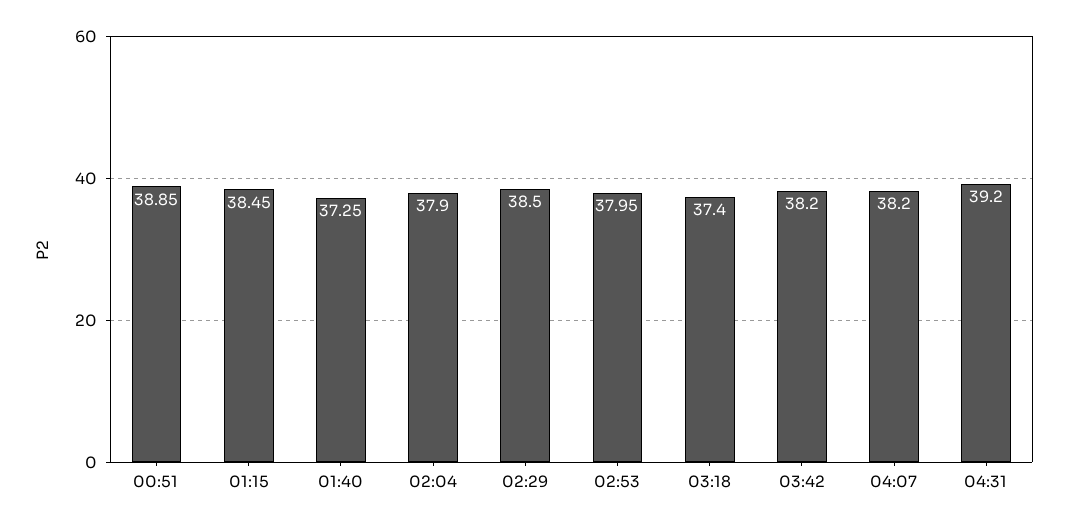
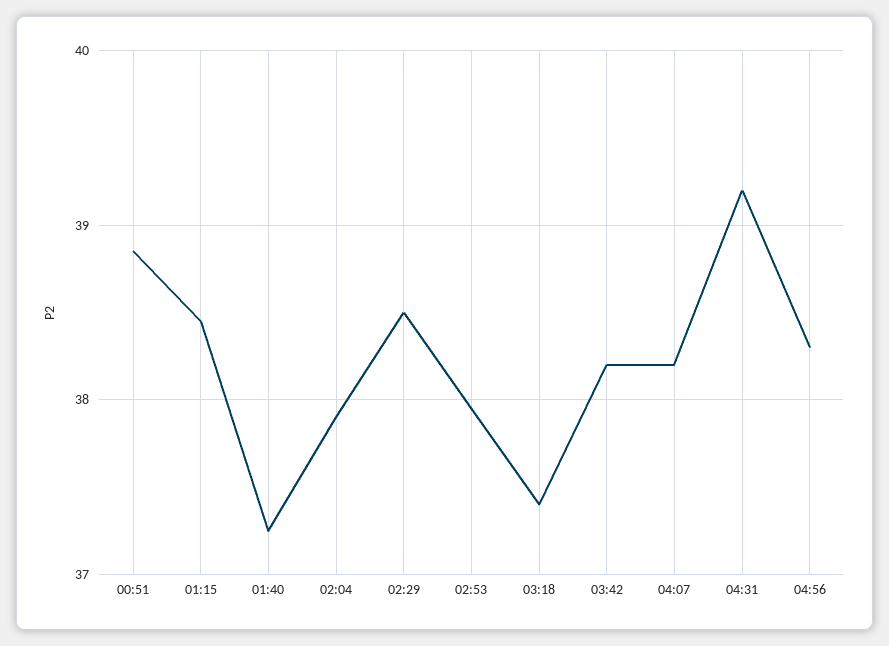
04:56: none -> 38.3

